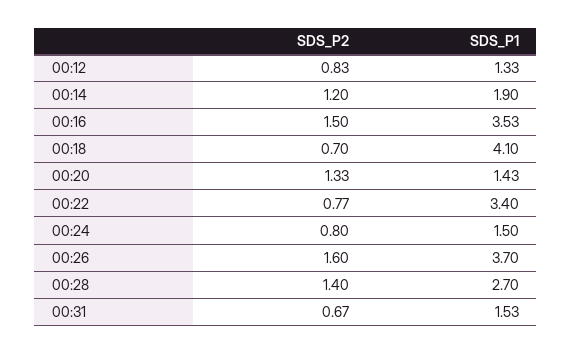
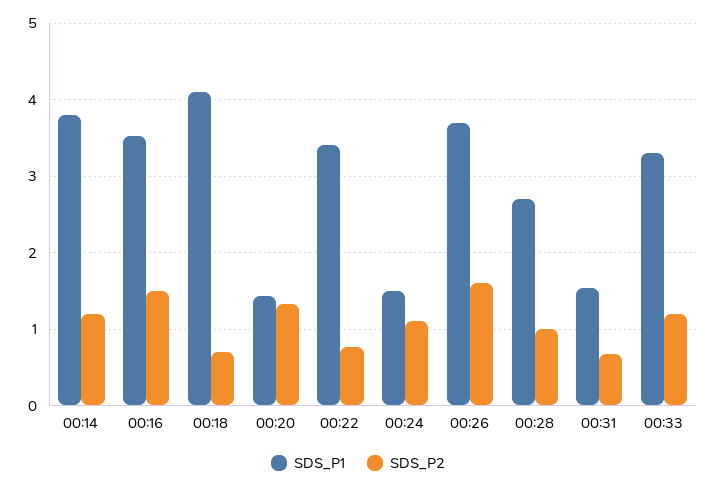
SDS_P2, 00:12: 0.83 -> none
SDS_P1, 00:12: 1.33 -> none
SDS_P1, 00:14: 1.9 -> 3.8
SDS_P2, 00:24: 0.8 -> 1.1
SDS_P2, 00:28: 1.4 -> 1
SDS_P1, 00:33: none -> 3.3
SDS_P2, 00:33: none -> 1.2

